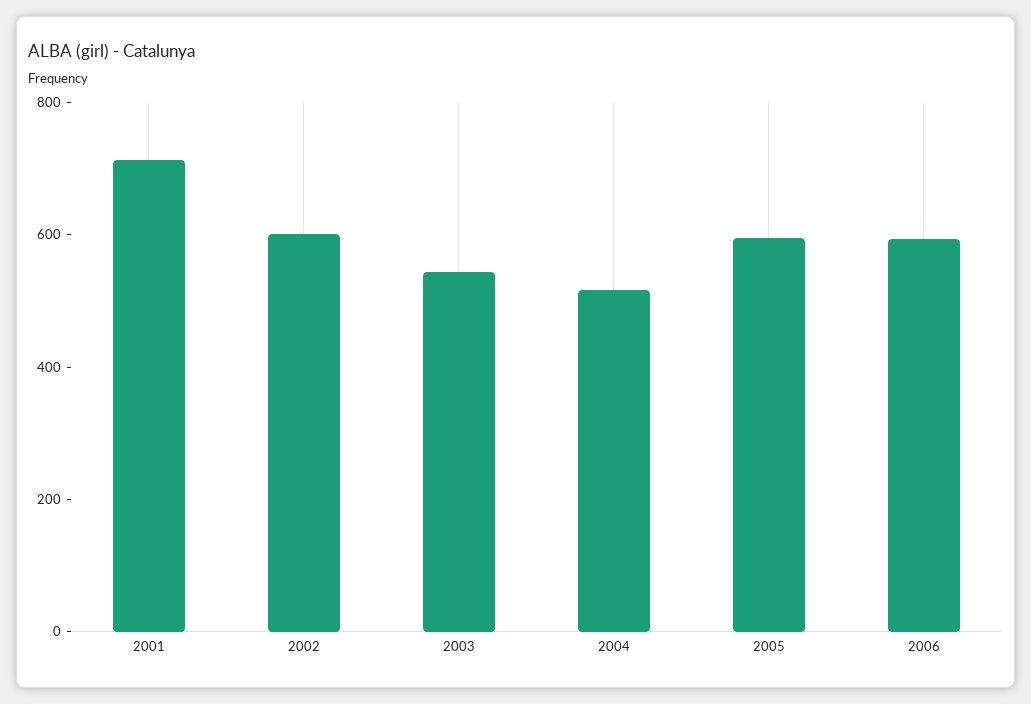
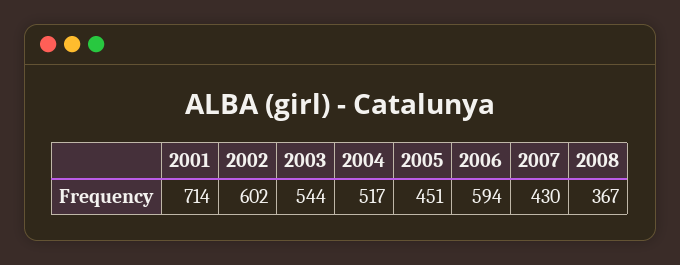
2005: 600 -> 451
2007: none -> 430
2008: none -> 367

